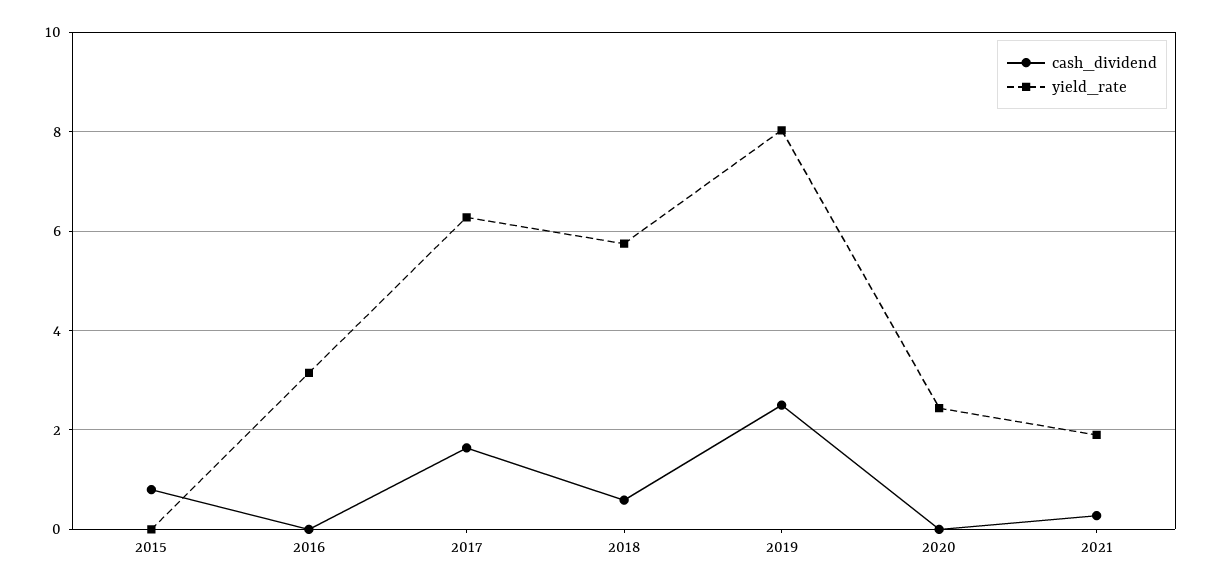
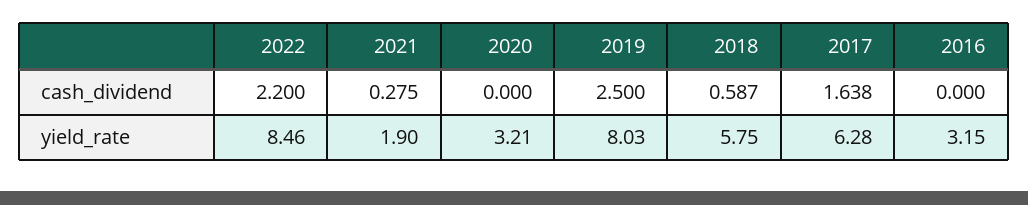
cash_dividend, 2015: 0.8 -> none
yield_rate, 2015: 0 -> none
yield_rate, 2020: 2.4 -> 3.21
cash_dividend, 2022: none -> 2.2
yield_rate, 2022: none -> 8.46

